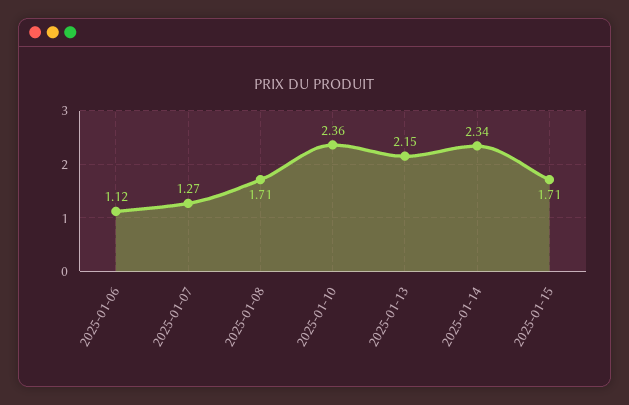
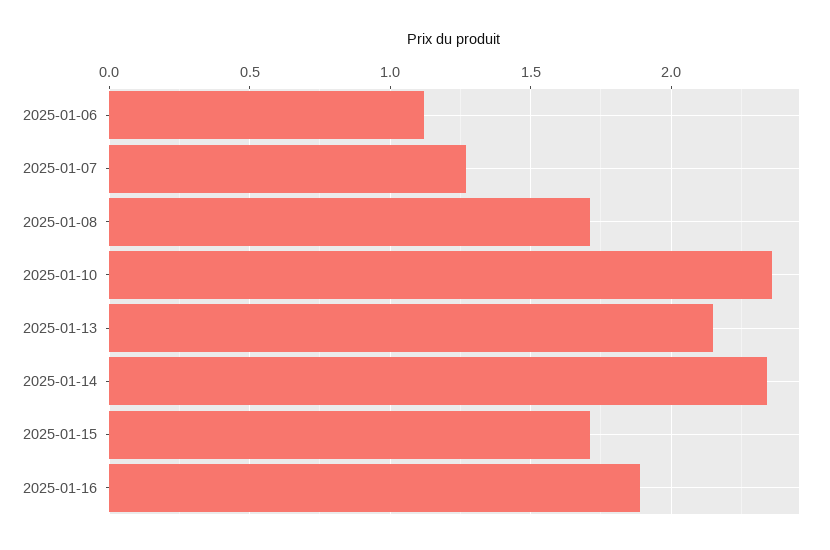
2025-01-16: none -> 1.9

